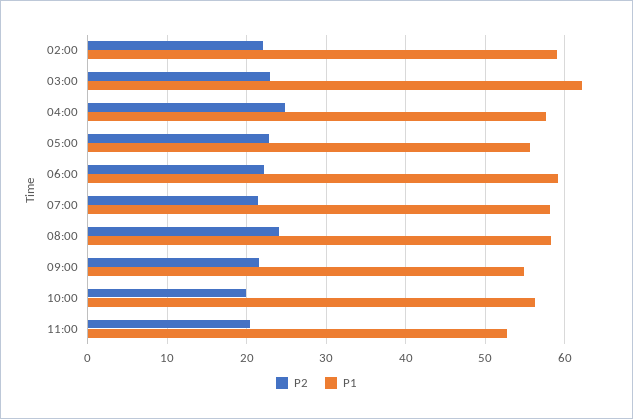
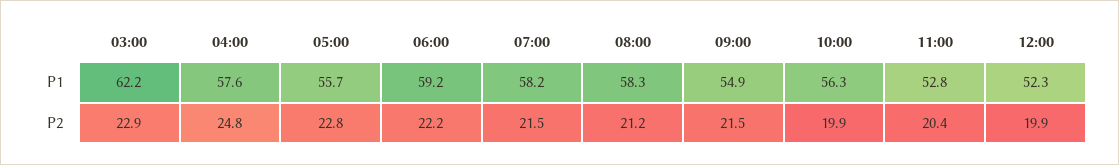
P2, 02:00: 22 -> none
P1, 02:00: 59 -> none
P2, 08:00: 24 -> 21.2
P1, 12:00: none -> 52.3
P2, 12:00: none -> 19.9

